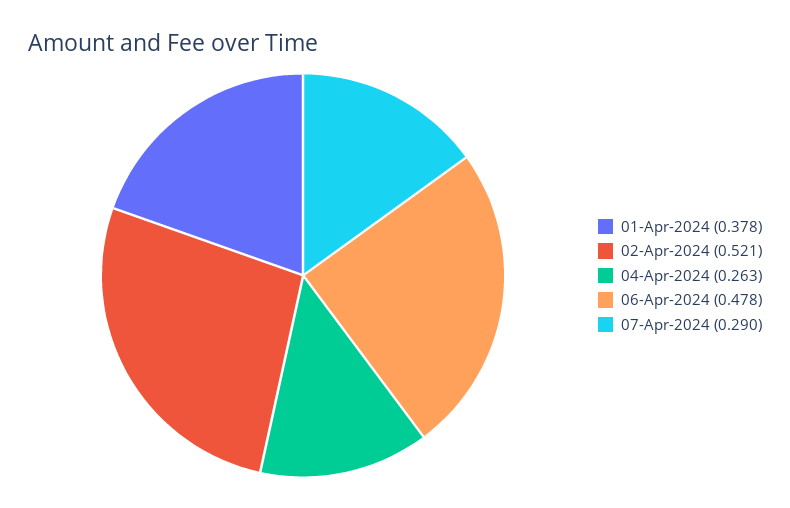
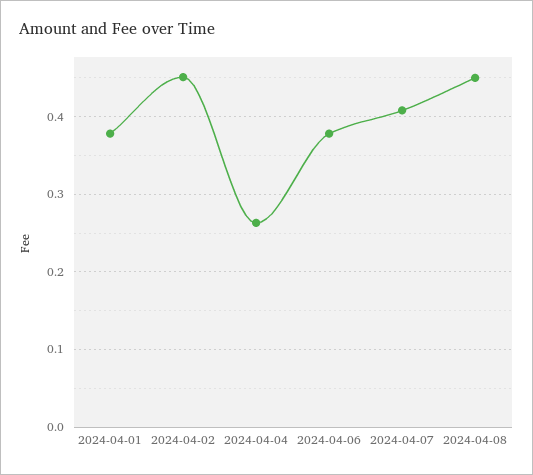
02-Apr-2024: 0.521 -> 0.45
06-Apr-2024: 0.478 -> 0.38
07-Apr-2024: 0.29 -> 0.41
2024-04-08: none -> 0.45

